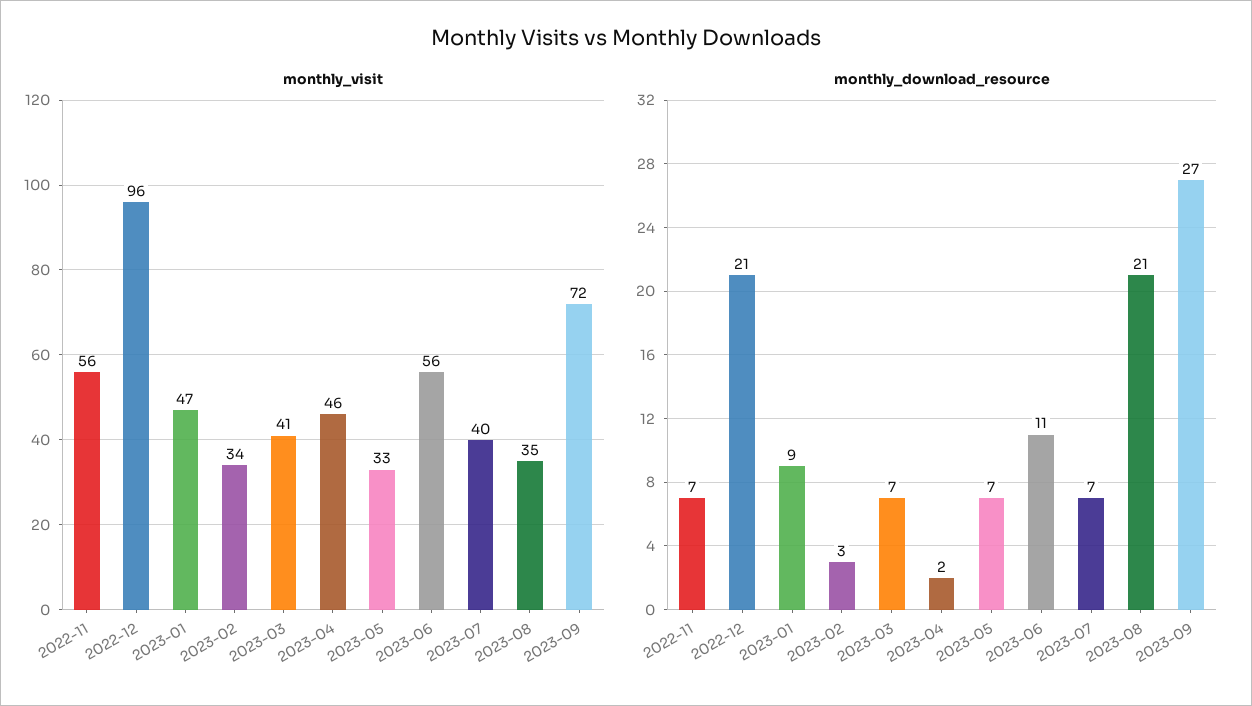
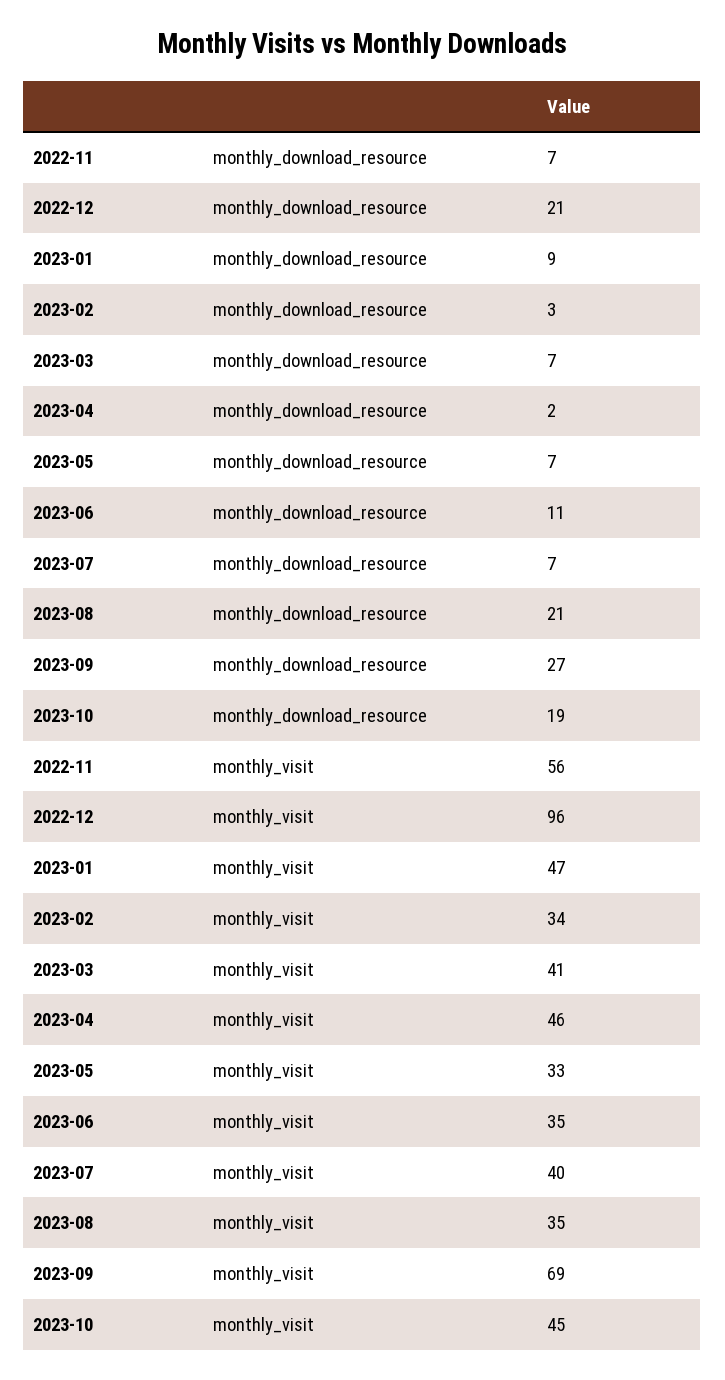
monthly_visit, 2023-06: 56 -> 35
monthly_visit, 2023-09: 72 -> 69
monthly_download_resource, 2023-10: none -> 19
monthly_visit, 2023-10: none -> 45

